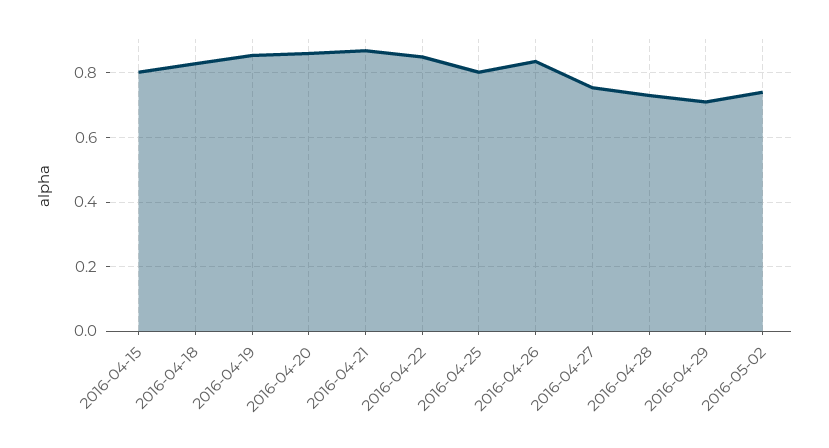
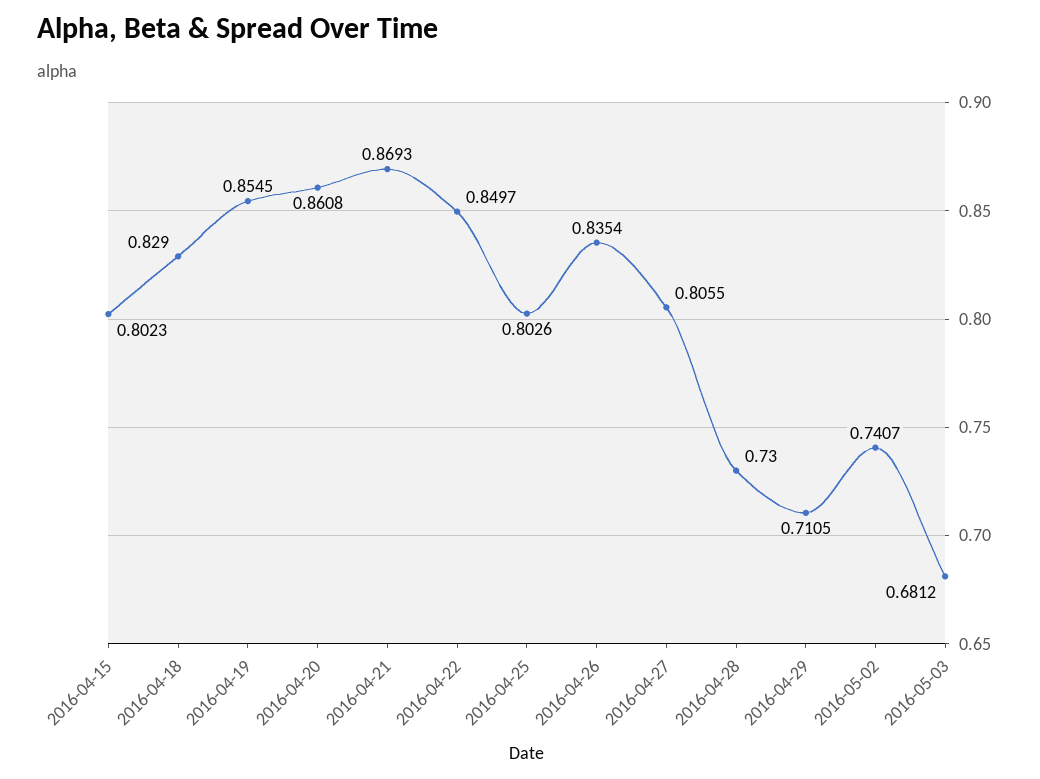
2016-04-27: 0.76 -> 0.8055
2016-05-03: none -> 0.6812

